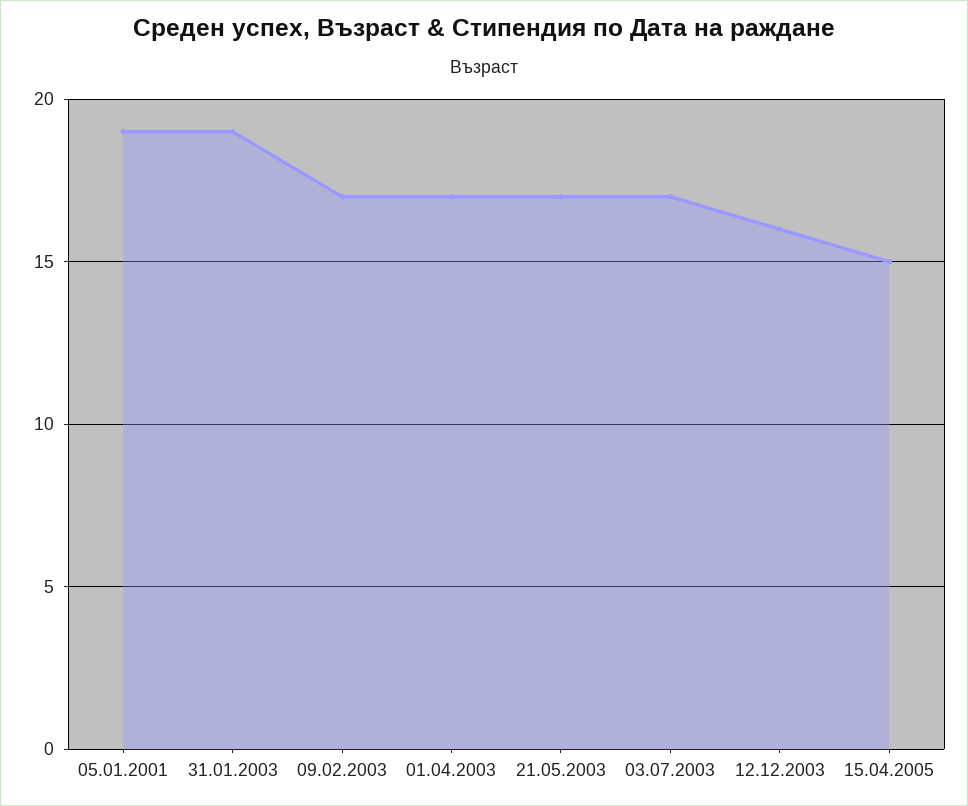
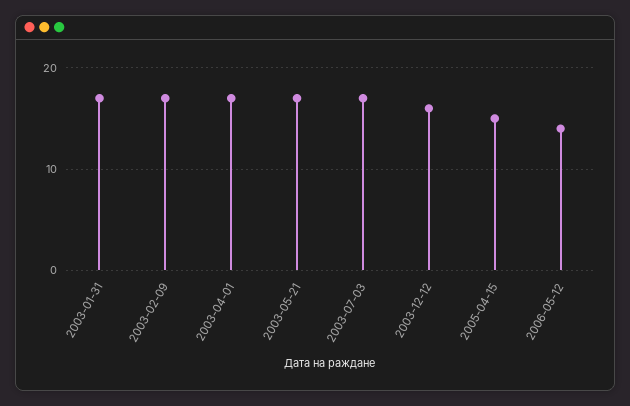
05.01.2001: 19 -> none
31.01.2003: 19 -> 17
2006-05-12: none -> 14

